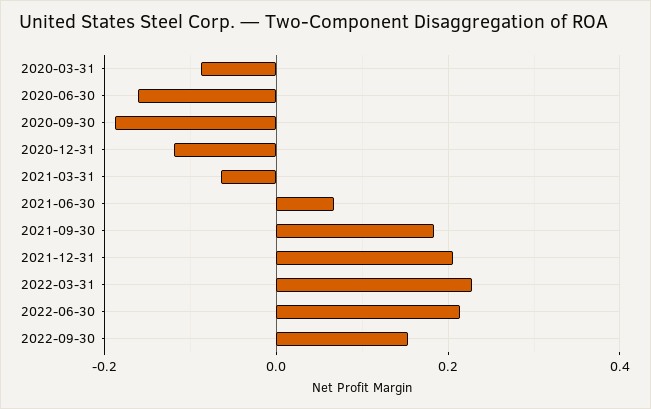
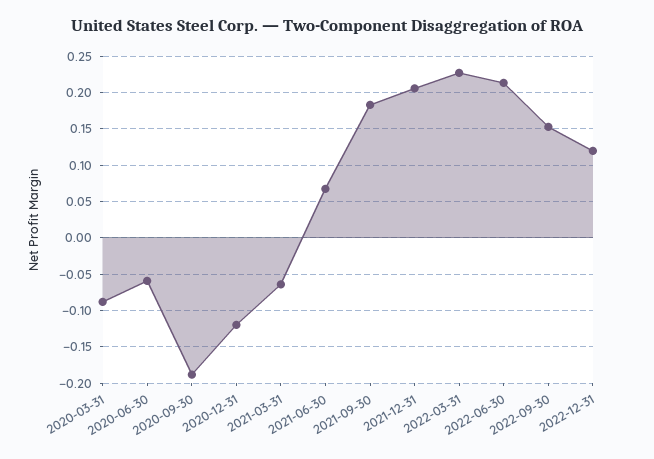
2020-06-30: -0.16 -> -0.06
2022-12-31: none -> 0.12

